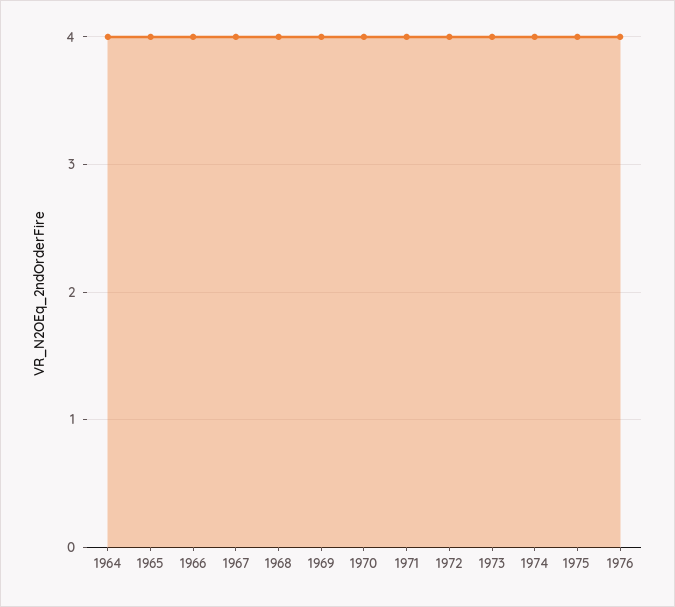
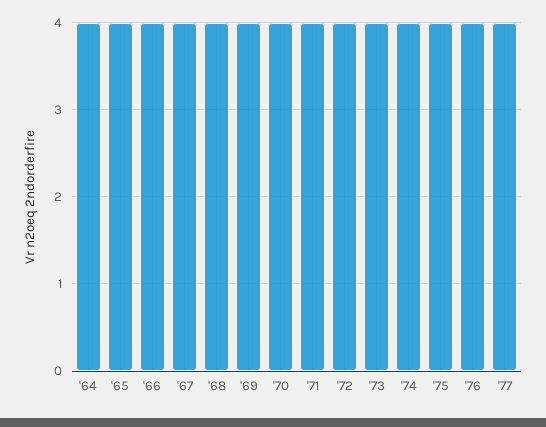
'77: none -> 4

